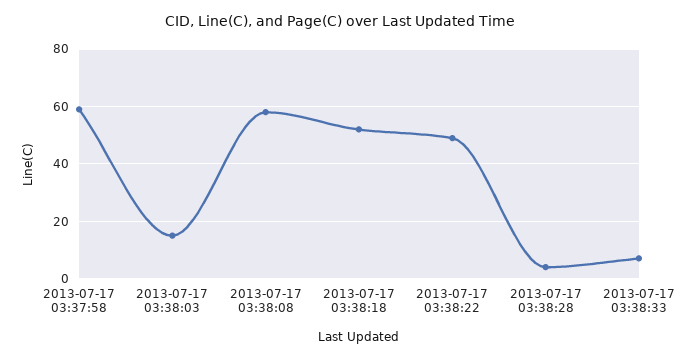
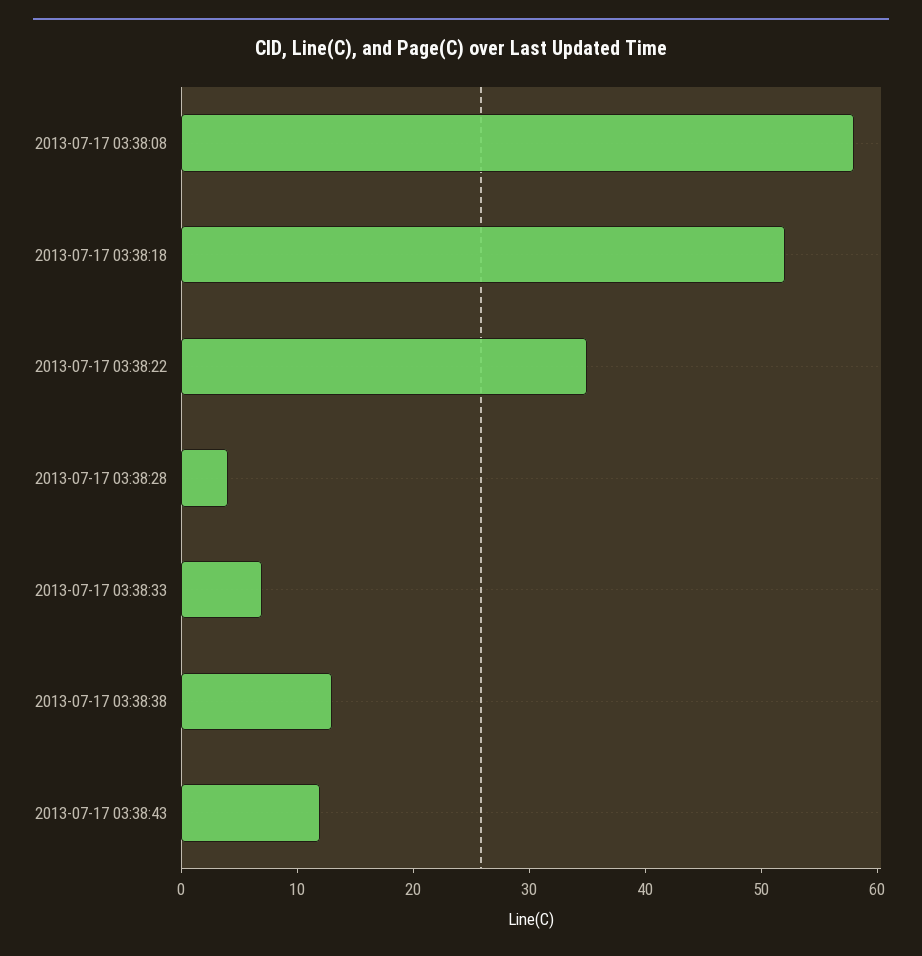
2013-07-17 03:37:58: 60 -> none
2013-07-17 03:38:03: 15 -> none
2013-07-17 03:38:22: 50 -> 35
2013-07-17 03:38:38: none -> 13
2013-07-17 03:38:43: none -> 12

